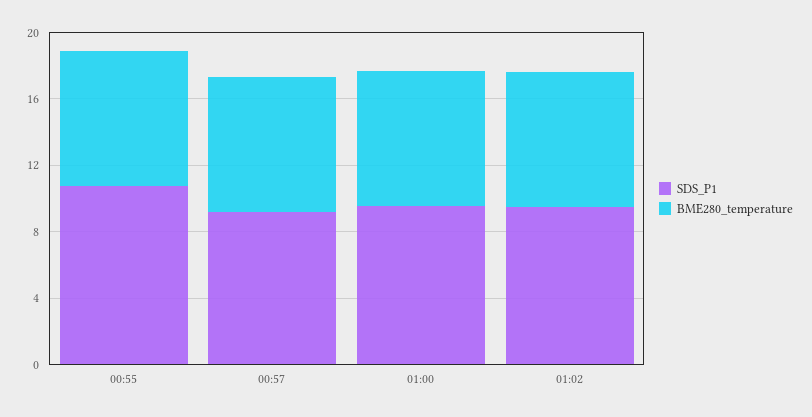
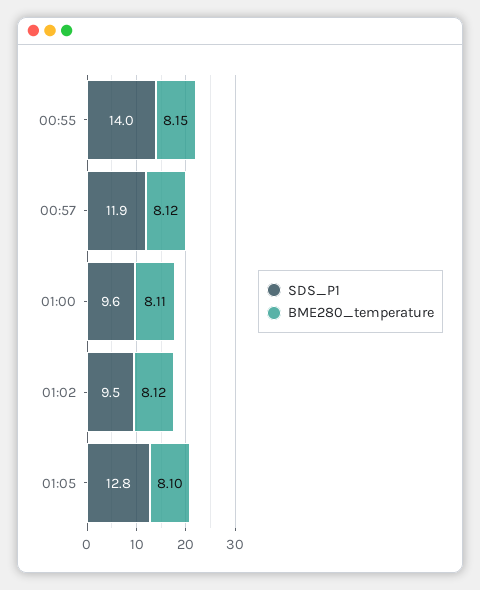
SDS_P1, 00:55: 11 -> 14
SDS_P1, 00:57: 9 -> 11.9
SDS_P1, 01:05: none -> 12.8
BME280_temperature, 01:05: none -> 8.1

